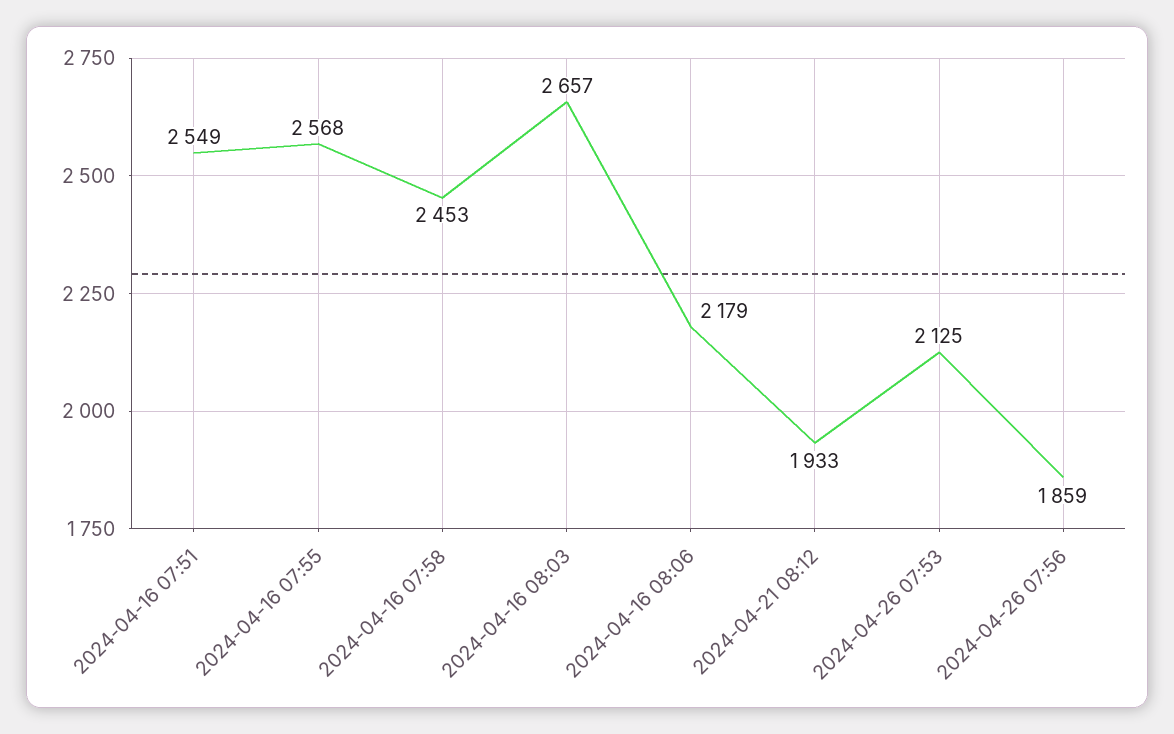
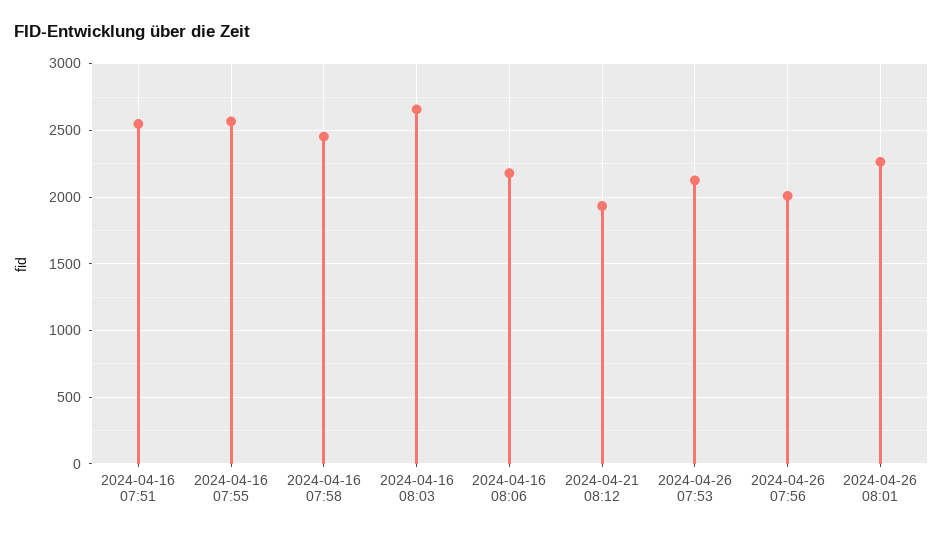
2024-04-26 07:56: 1859 -> 2000
2024-04-26 08:01: none -> 2250

